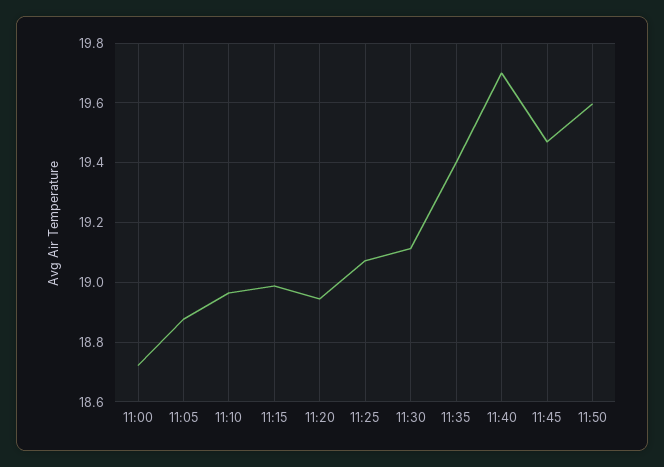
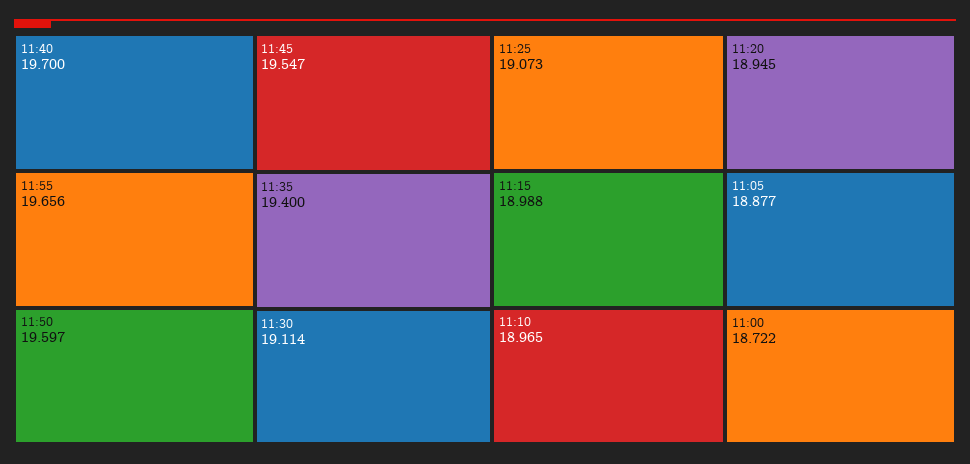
11:45: 19.475 -> 19.547
11:55: none -> 19.656

